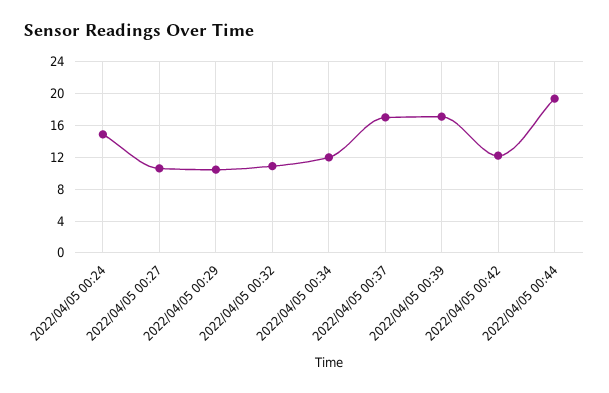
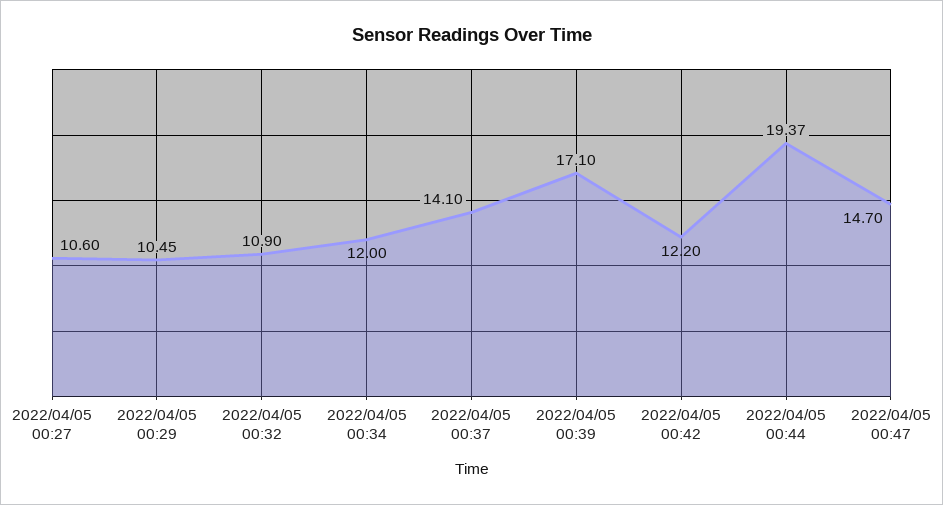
2022/04/05 00:24: 15 -> none
2022/04/05 00:37: 17 -> 14.1
2022/04/05 00:47: none -> 14.7

